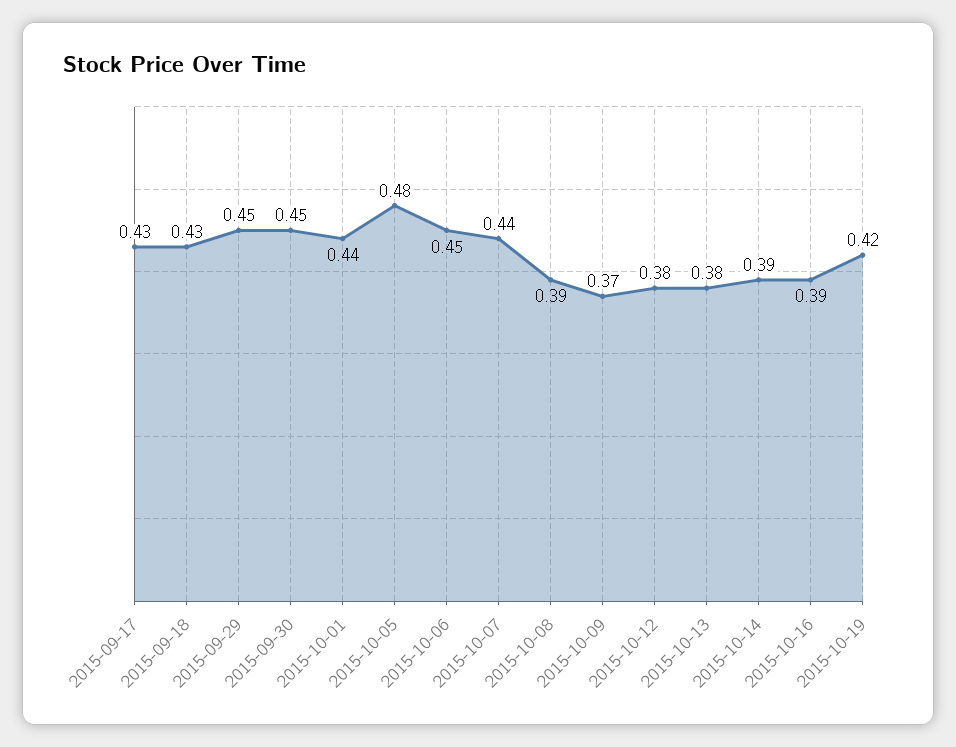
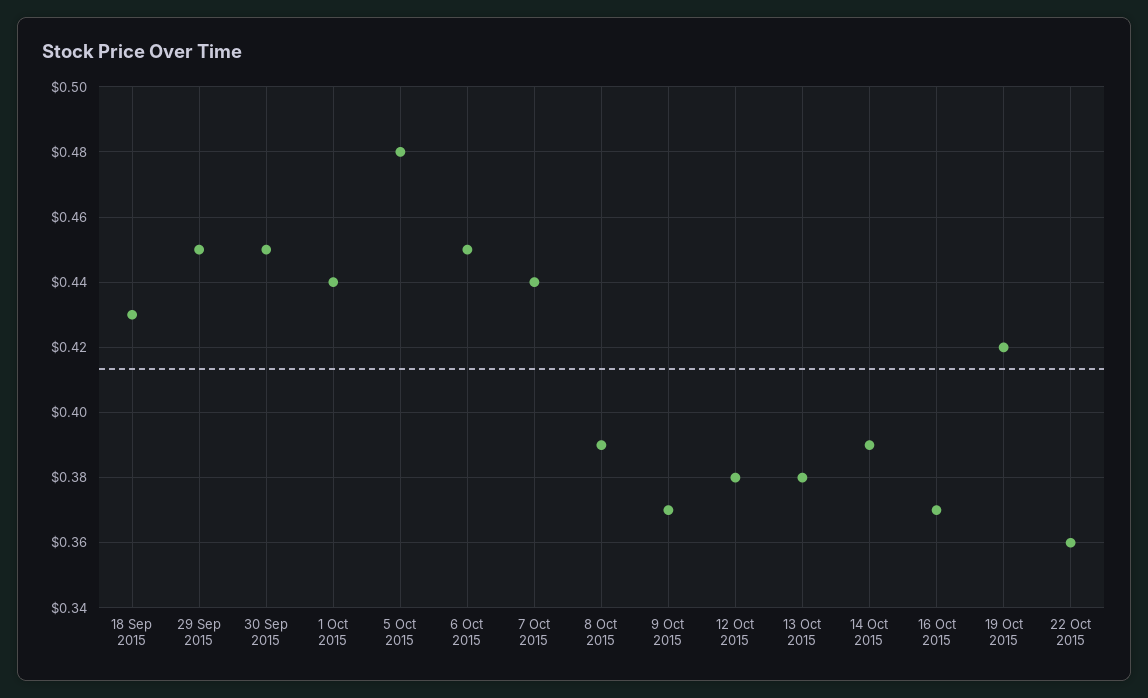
2015-09-17: 0.43 -> none
2015-10-16: 0.39 -> 0.37
22 Oct 2015: none -> 0.36

